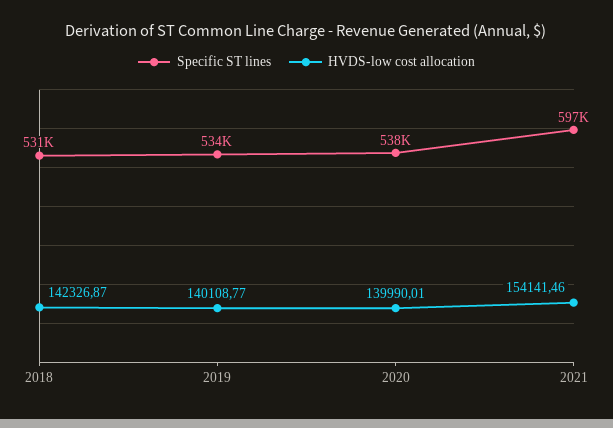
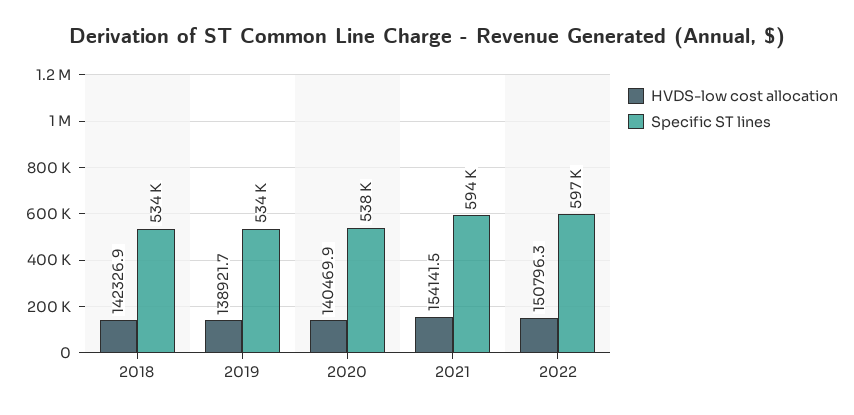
Specific ST lines, 2018: 531000 -> 534000
HVDS-low cost allocation, 2019: 140108.77 -> 138921.7
HVDS-low cost allocation, 2020: 139990.01 -> 140469.9
Specific ST lines, 2021: 597000 -> 594000
HVDS-low cost allocation, 2022: none -> 150796.3
Specific ST lines, 2022: none -> 597000

